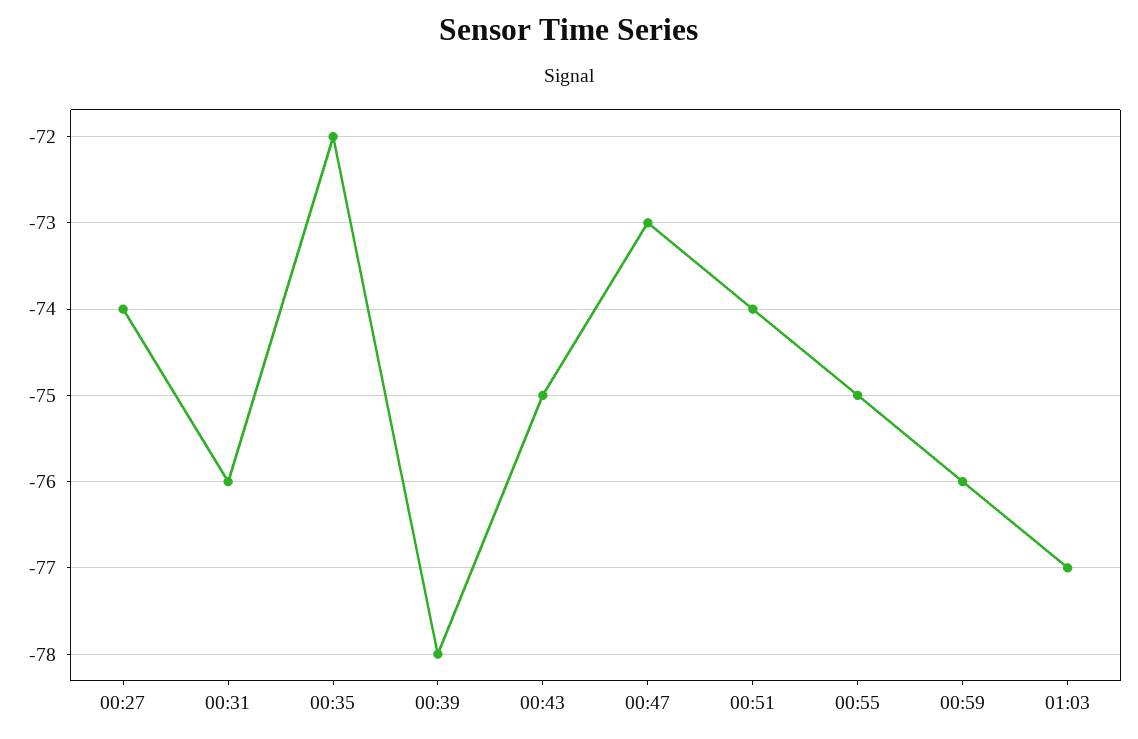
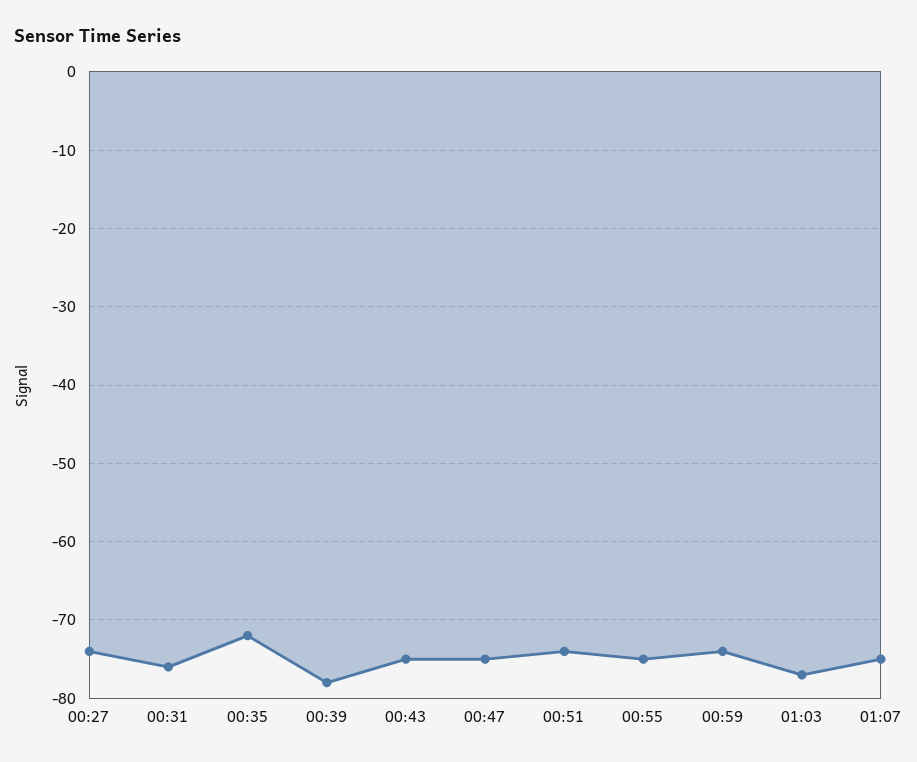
00:47: -73 -> -75
00:59: -76 -> -74
01:07: none -> -75

